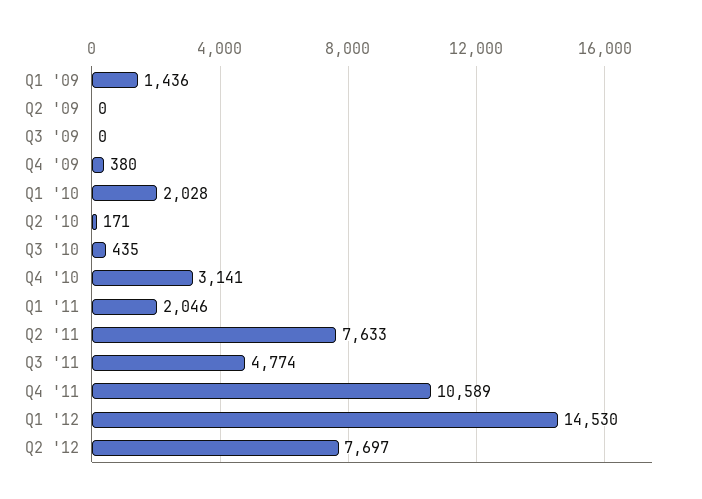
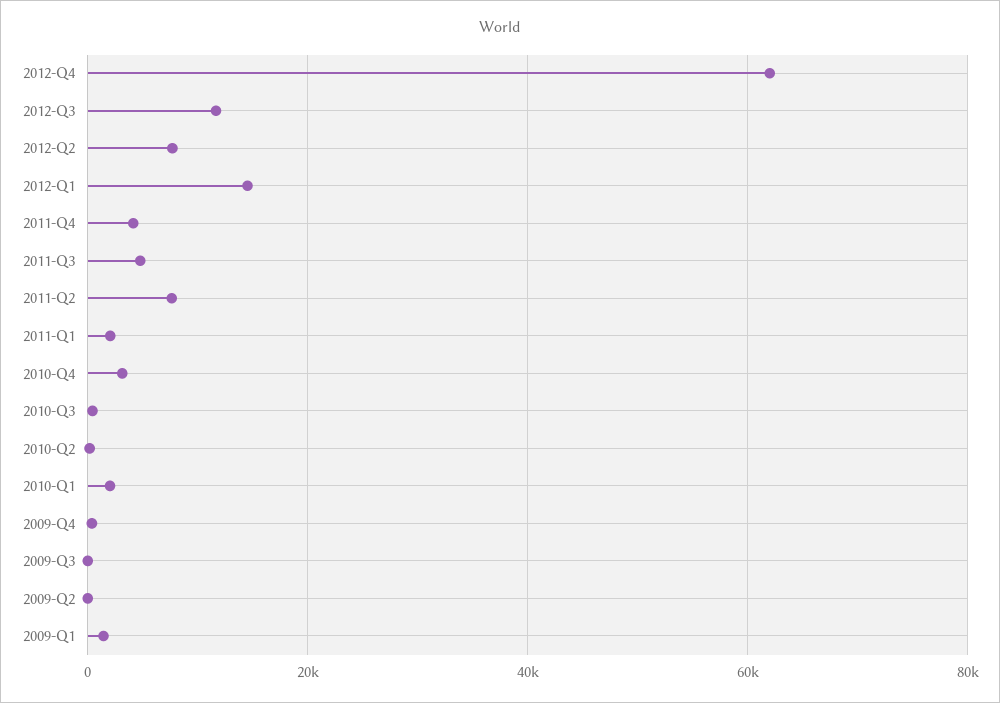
Q4 '11: 10589 -> 4000
2012-Q4: none -> 62000
2012-Q3: none -> 12000

